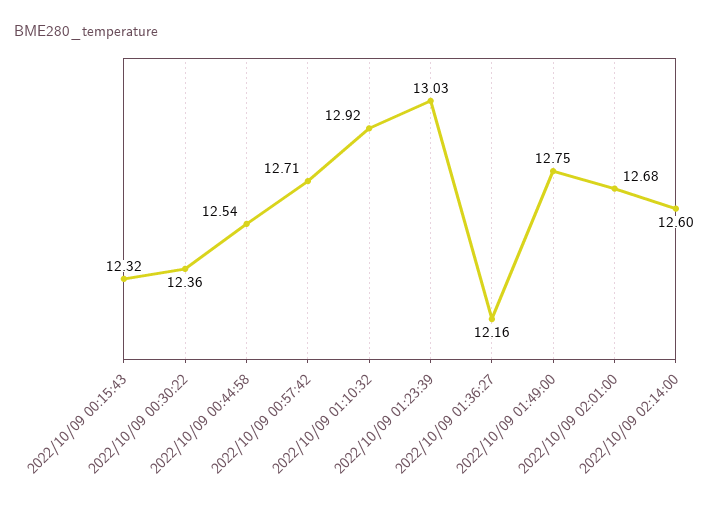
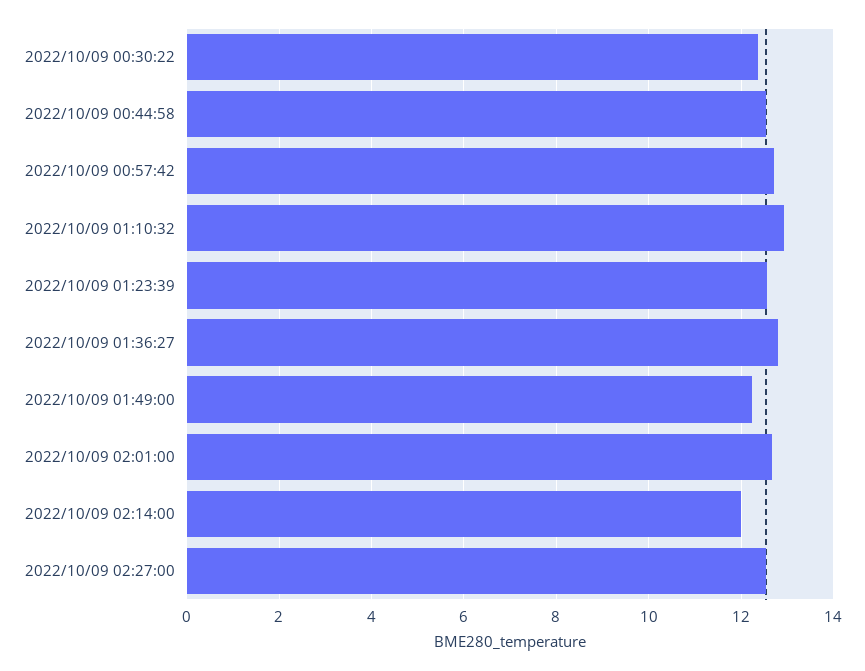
2022/10/09 00:15:43: 12.32 -> none
2022/10/09 01:23:39: 13.03 -> 12.6
2022/10/09 01:36:27: 12.16 -> 12.8
2022/10/09 01:49:00: 12.75 -> 12.2
2022/10/09 02:14:00: 12.6 -> 12
2022/10/09 02:27:00: none -> 12.6

